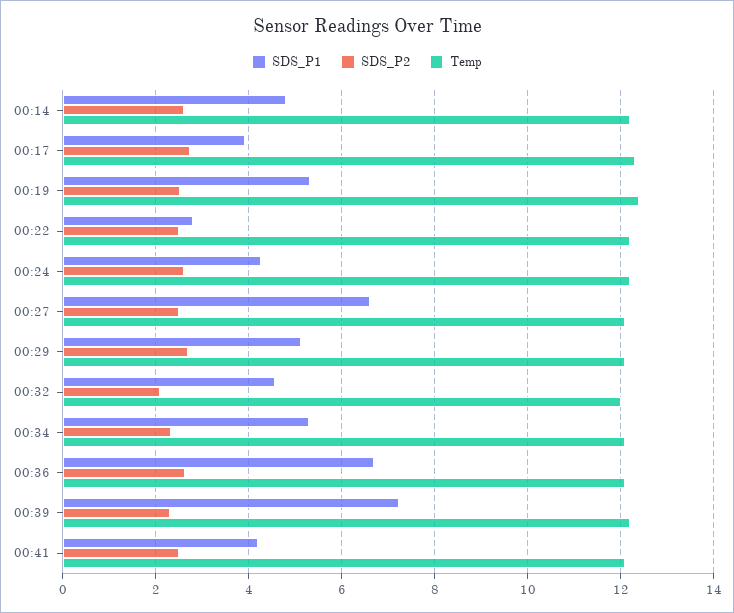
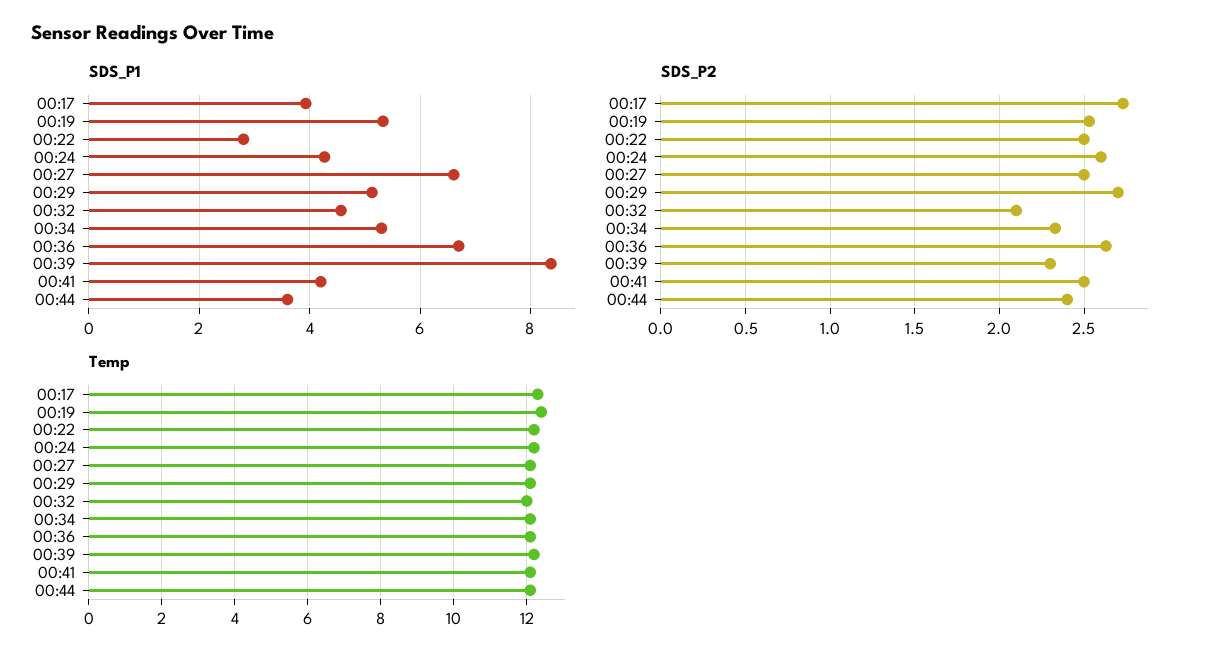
SDS_P1, 00:14: 4.8 -> none
SDS_P2, 00:14: 2.6 -> none
Temp, 00:14: 12.2 -> none
SDS_P1, 00:39: 7.2 -> 8.4
SDS_P1, 00:44: none -> 3.6
SDS_P2, 00:44: none -> 2.4
Temp, 00:44: none -> 12

